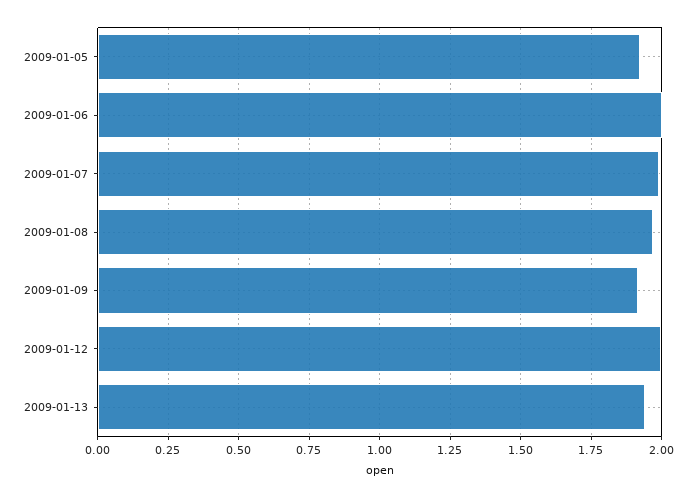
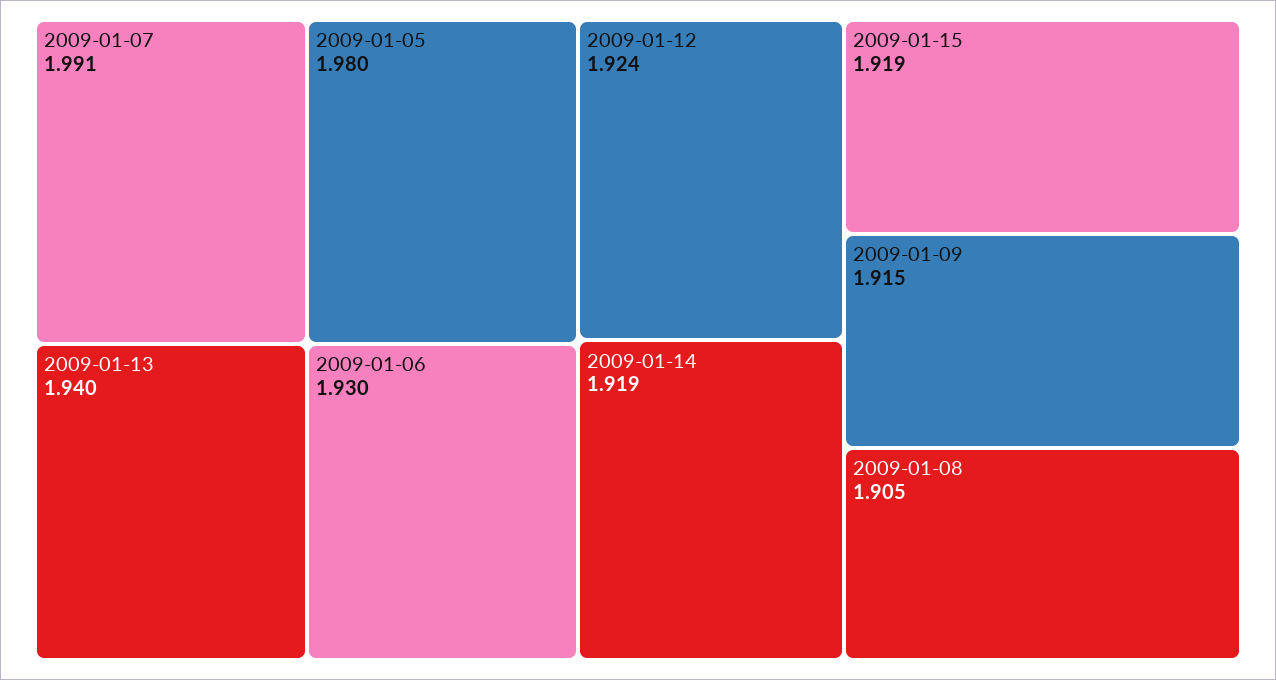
2009-01-05: 1.925 -> 1.98
2009-01-06: 2 -> 1.93
2009-01-08: 1.975 -> 1.905
2009-01-12: 2 -> 1.924
2009-01-14: none -> 1.919
2009-01-15: none -> 1.919

